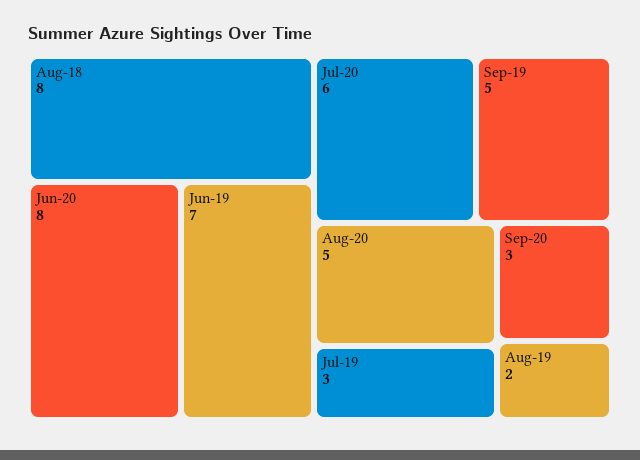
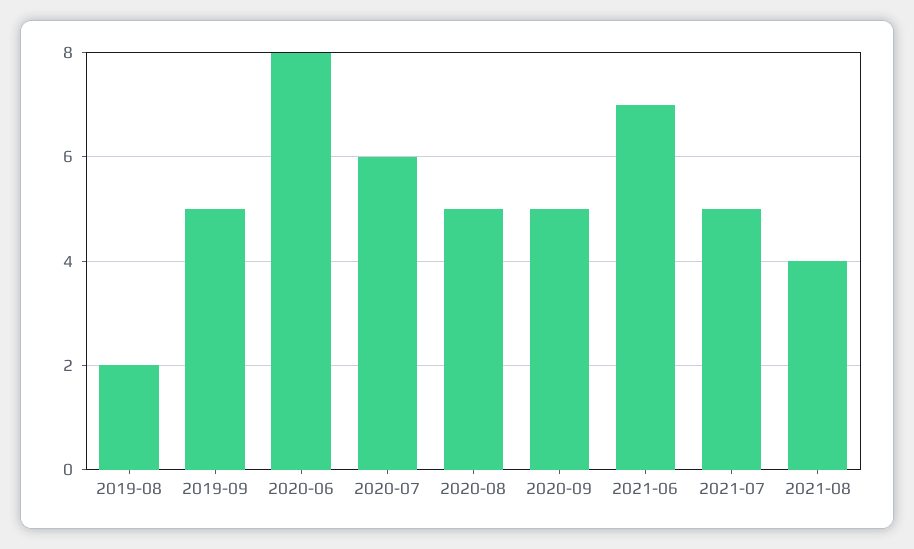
Aug-18: 8 -> none
Jun-19: 7 -> none
Jul-19: 3 -> none
Sep-20: 3 -> 5
2021-06: none -> 7
2021-07: none -> 5
2021-08: none -> 4

